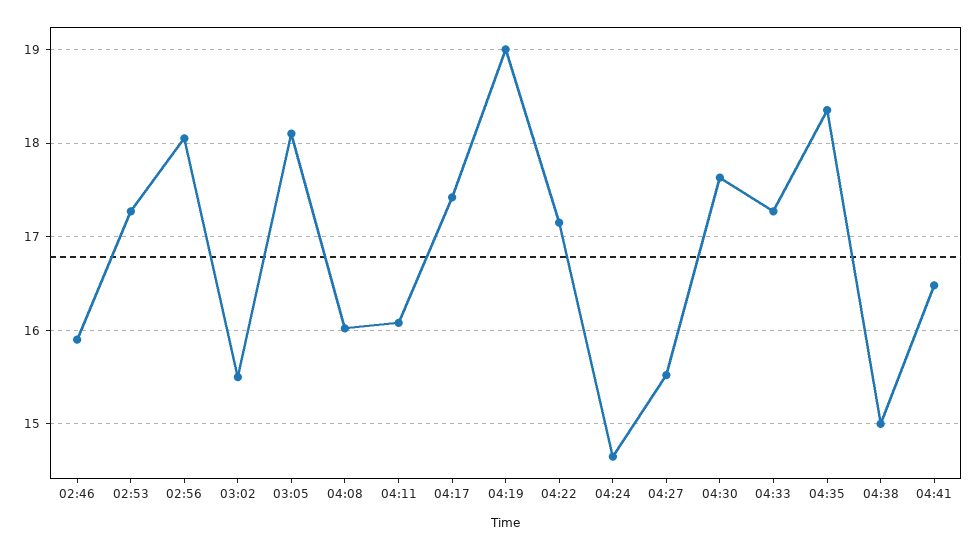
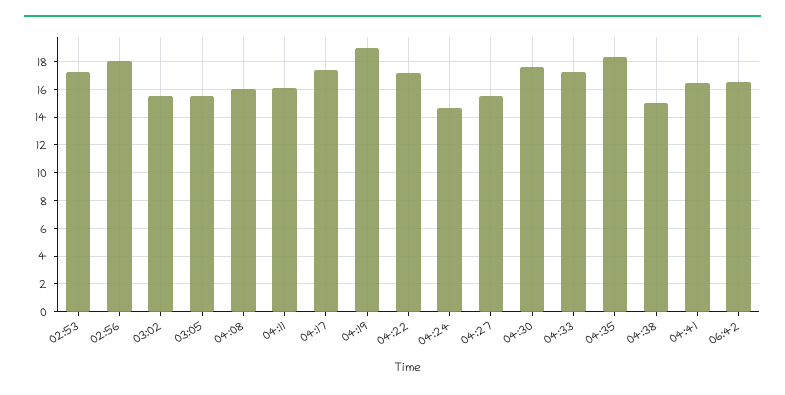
02:46: 15.9 -> none
03:05: 18.1 -> 15.5
06:42: none -> 16.5

